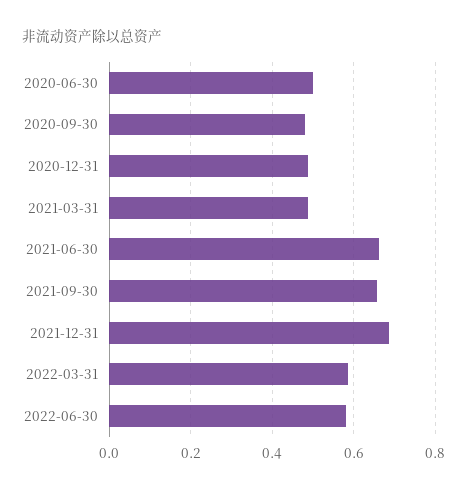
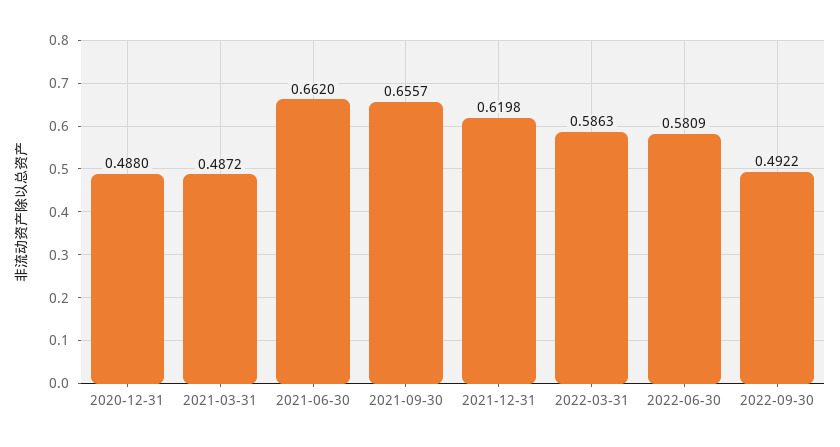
2020-06-30: 0.5 -> none
2020-09-30: 0.48 -> none
2021-12-31: 0.68 -> 0.6198
2022-09-30: none -> 0.4922

